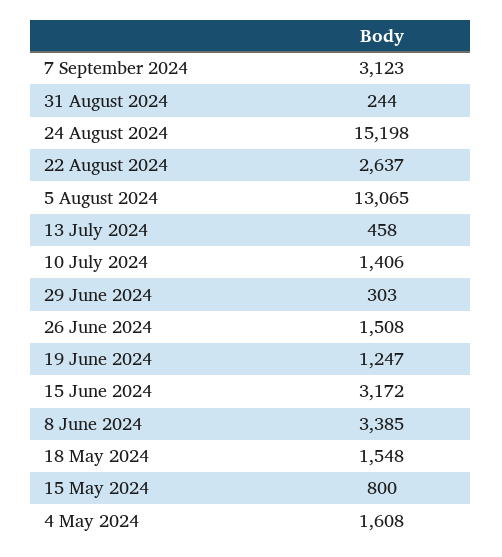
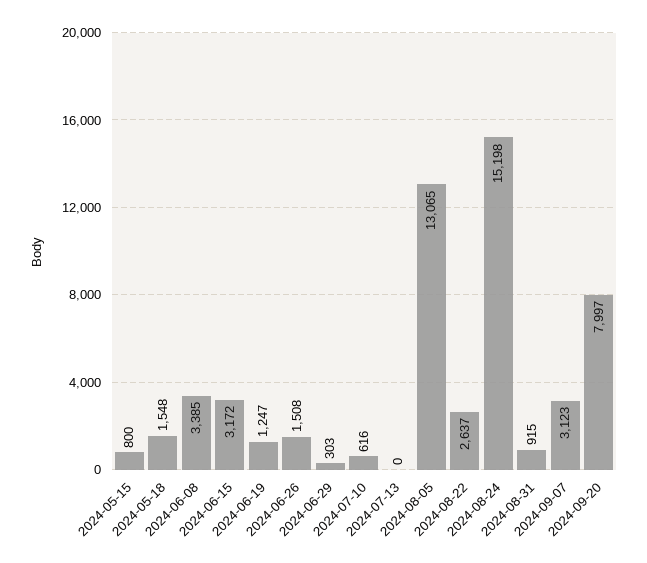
31 August 2024: 244 -> 915
13 July 2024: 458 -> 0
10 July 2024: 1406 -> 616
4 May 2024: 1608 -> none
2024-09-20: none -> 7997

